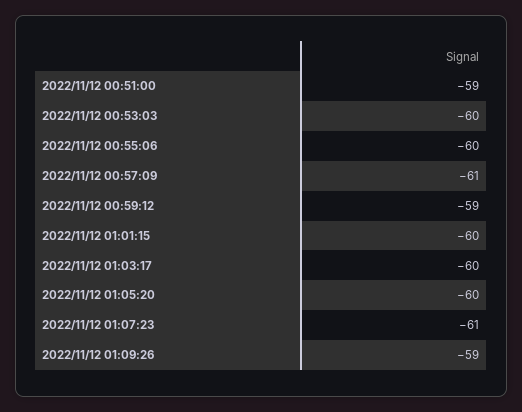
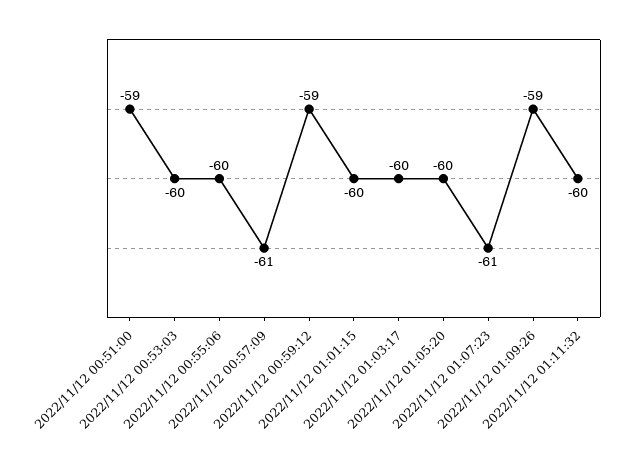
2022/11/12 01:11:32: none -> -60

